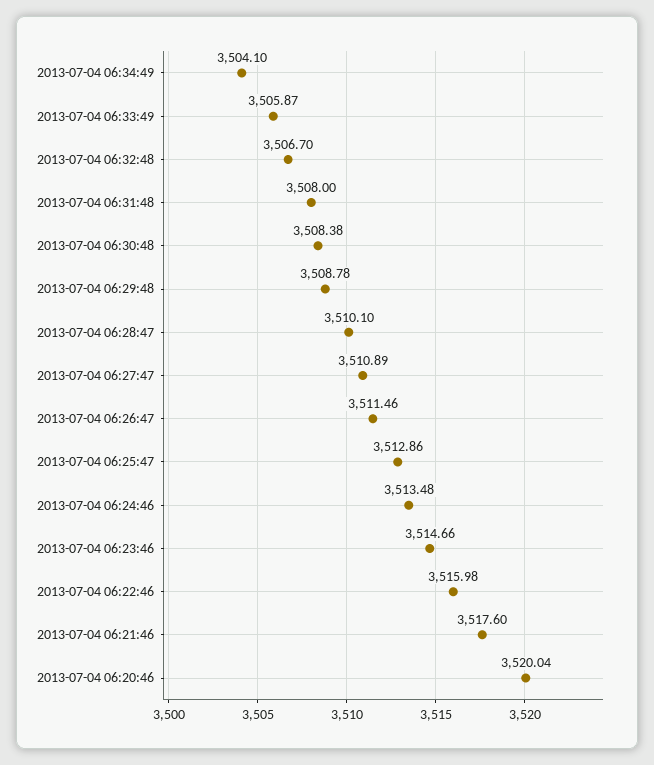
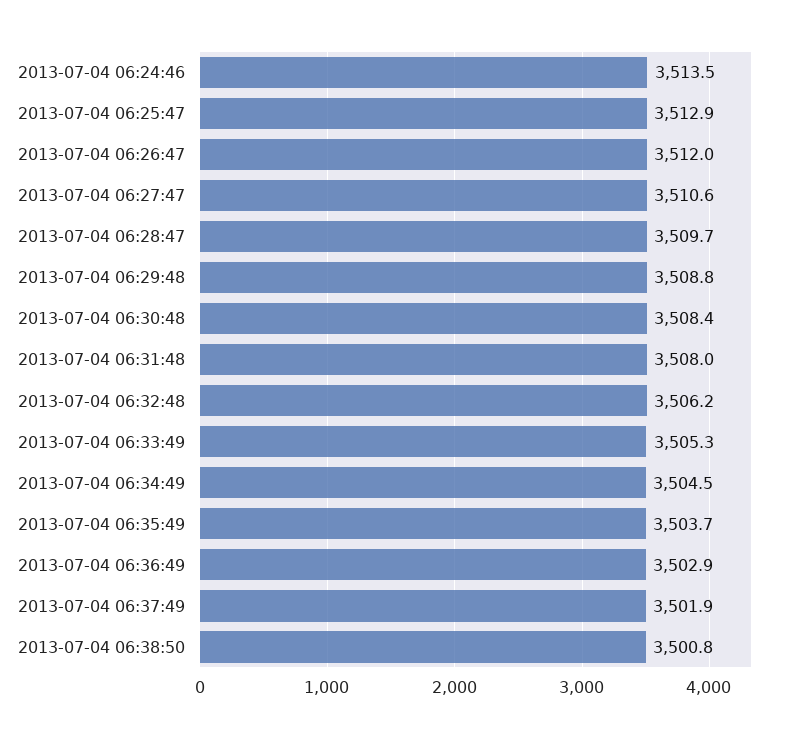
2013-07-04 06:34:49: 3504.1 -> 3504.5
2013-07-04 06:33:49: 3505.87 -> 3505.3
2013-07-04 06:32:48: 3506.7 -> 3506.2
2013-07-04 06:28:47: 3510.1 -> 3509.7
2013-07-04 06:27:47: 3510.89 -> 3510.6
2013-07-04 06:26:47: 3511.46 -> 3512
2013-07-04 06:23:46: 3514.66 -> none
2013-07-04 06:22:46: 3515.98 -> none
2013-07-04 06:21:46: 3517.6 -> none
2013-07-04 06:20:46: 3520.04 -> none
2013-07-04 06:35:49: none -> 3503.7
2013-07-04 06:36:49: none -> 3502.9
2013-07-04 06:37:49: none -> 3501.9
2013-07-04 06:38:50: none -> 3500.8

